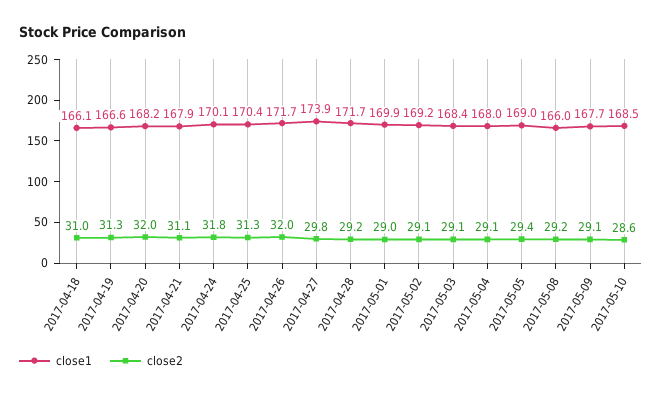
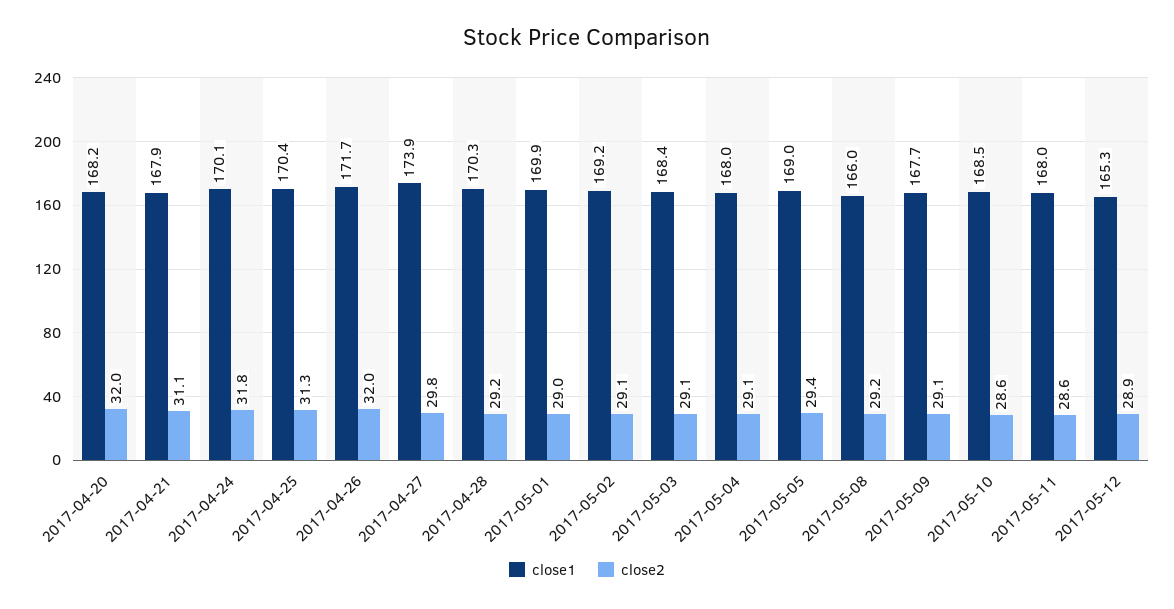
close1, 2017-04-18: 166.1 -> none
close2, 2017-04-18: 31 -> none
close1, 2017-04-19: 166.6 -> none
close2, 2017-04-19: 31.3 -> none
close1, 2017-04-28: 171.7 -> 170.3
close1, 2017-05-11: none -> 168
close2, 2017-05-11: none -> 28.6
close1, 2017-05-12: none -> 165.3
close2, 2017-05-12: none -> 28.9

